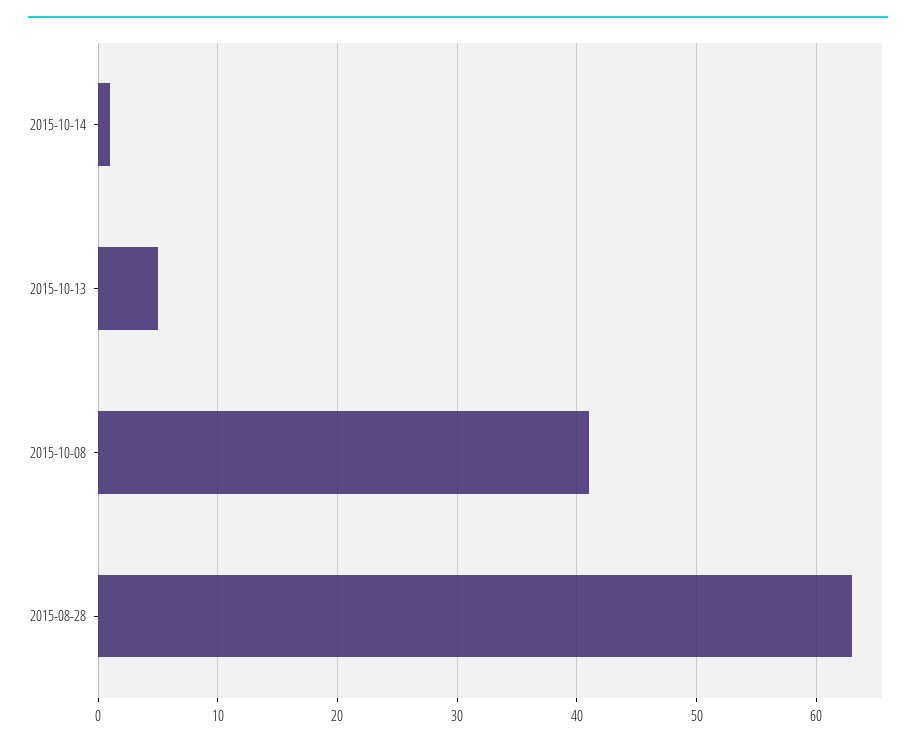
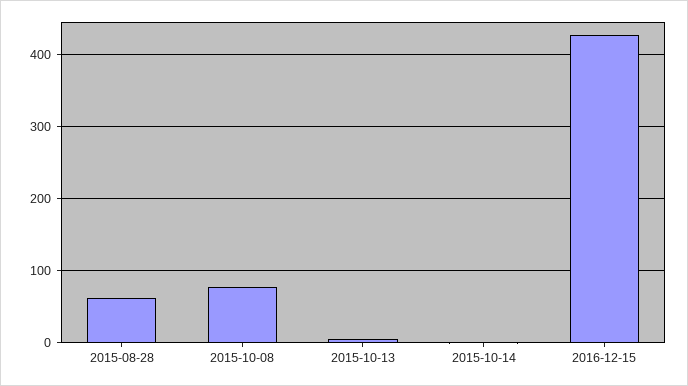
2015-10-08: 41 -> 80
2016-12-15: none -> 430

